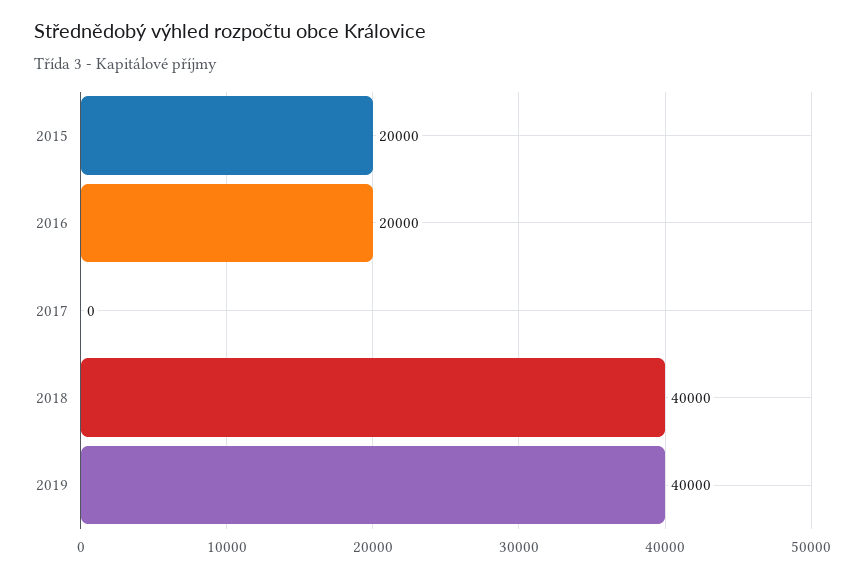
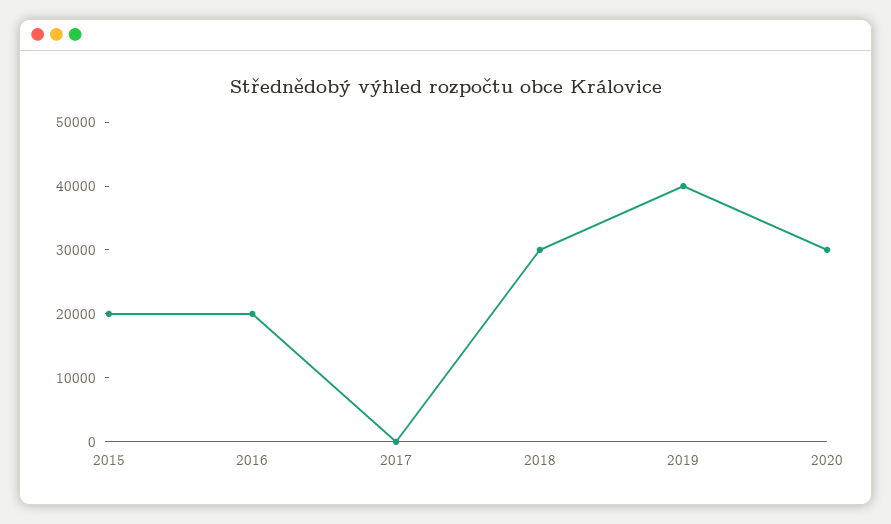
2018: 40000 -> 30000
2020: none -> 30000

